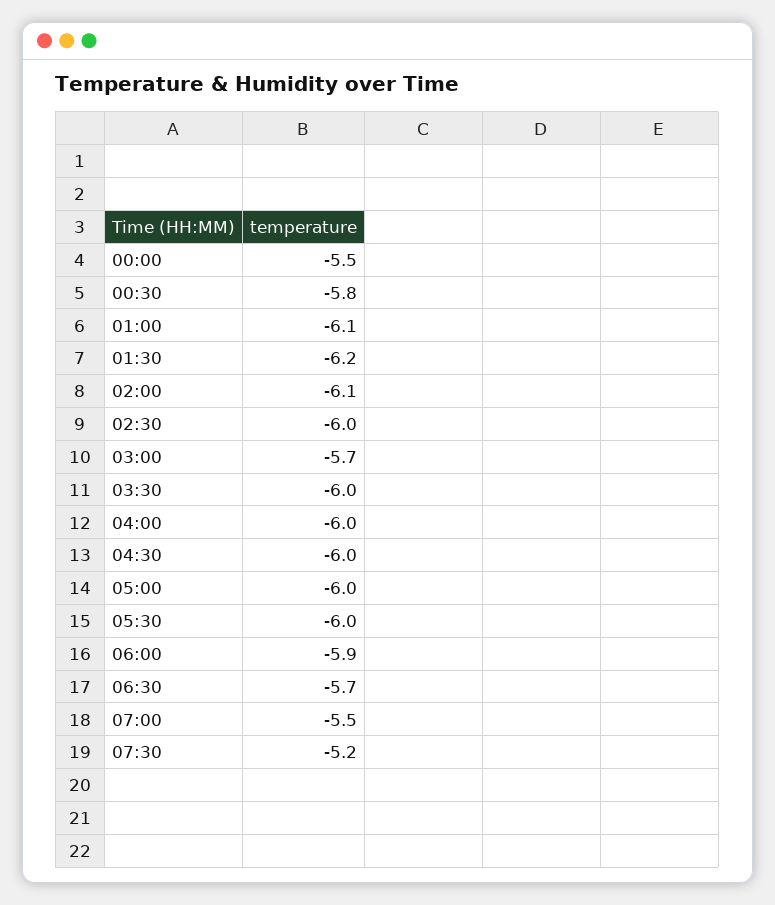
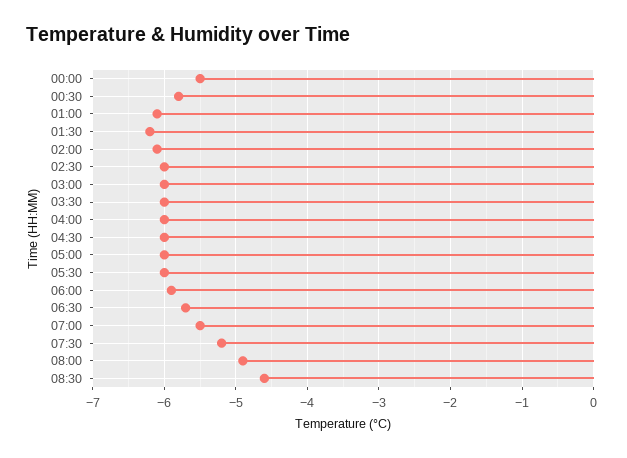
03:00: -5.7 -> -6
08:00: none -> -4.9
08:30: none -> -4.6

